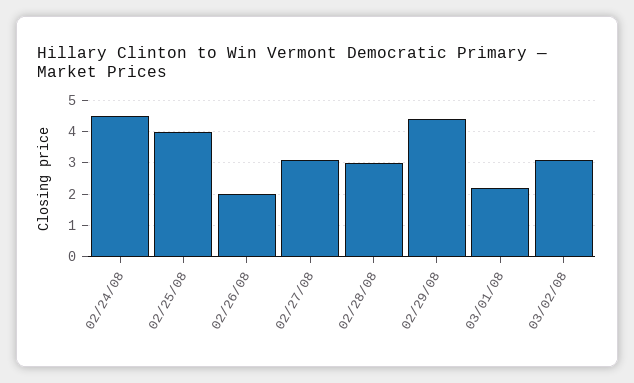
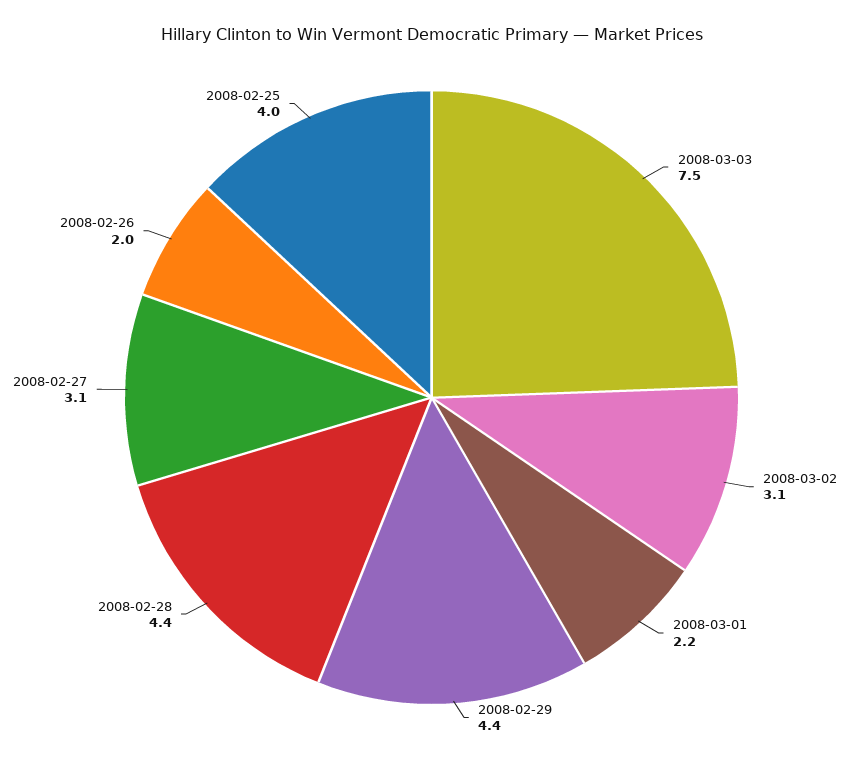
02/24/08: 4.5 -> none
02/28/08: 3 -> 4.4
2008-03-03: none -> 7.5

